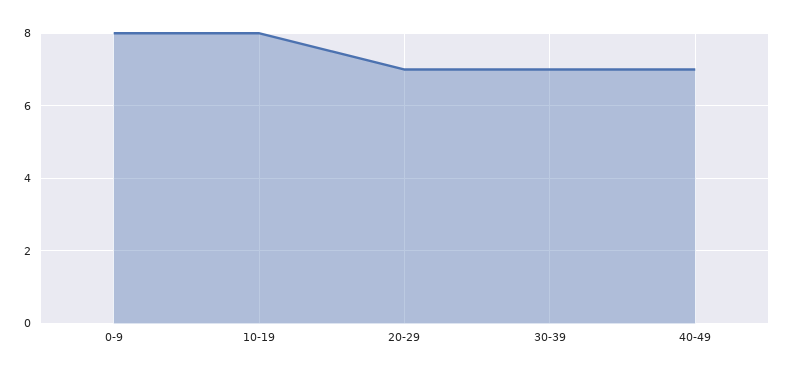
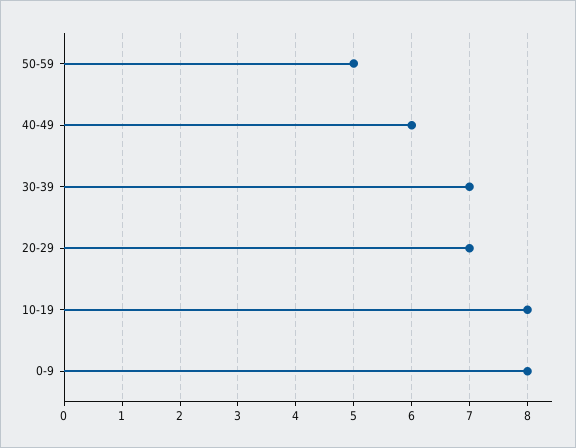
40-49: 7 -> 6
50-59: none -> 5

